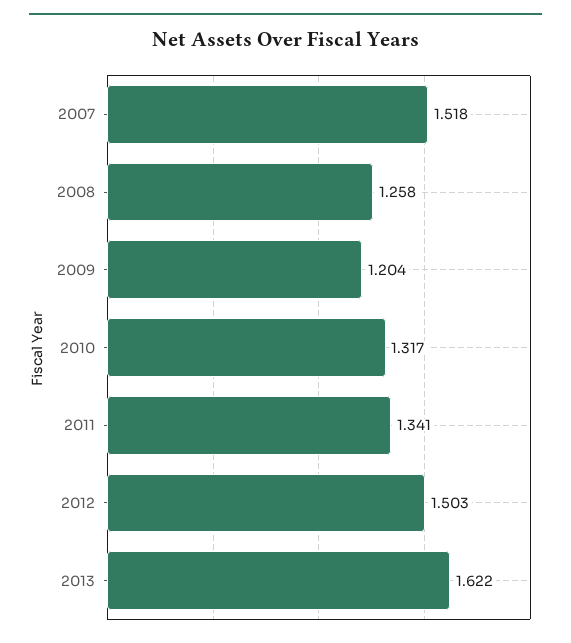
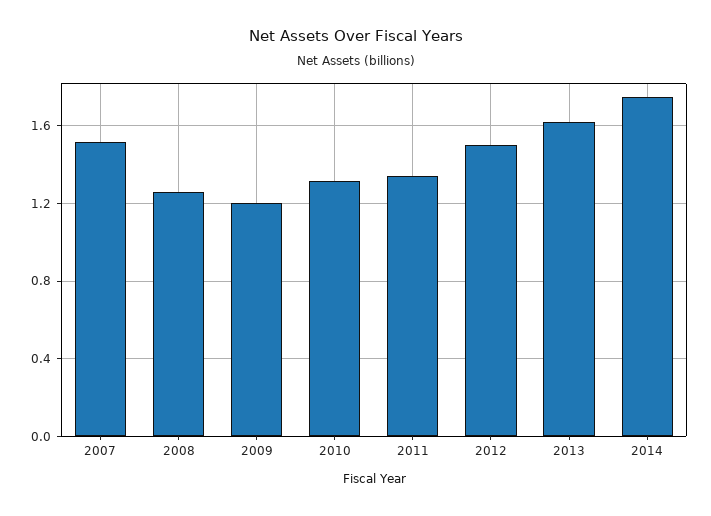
2014: none -> 1.75

